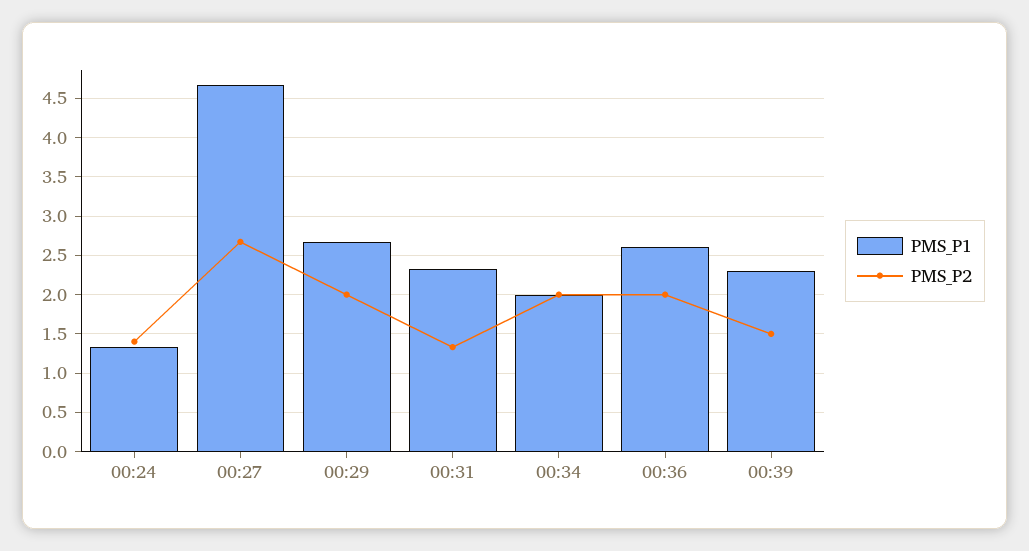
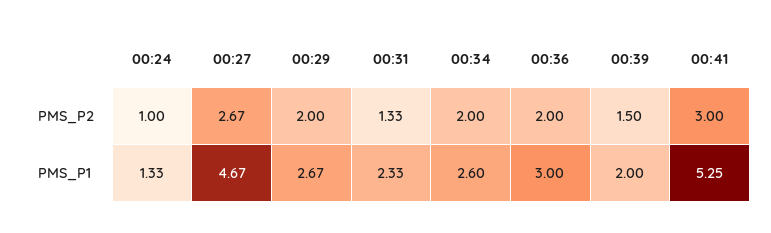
PMS_P2, 00:24: 1.4 -> 1
PMS_P1, 00:34: 2 -> 2.6
PMS_P1, 00:36: 2.6 -> 3
PMS_P1, 00:39: 2.3 -> 2
PMS_P2, 00:41: none -> 3
PMS_P1, 00:41: none -> 5.25

